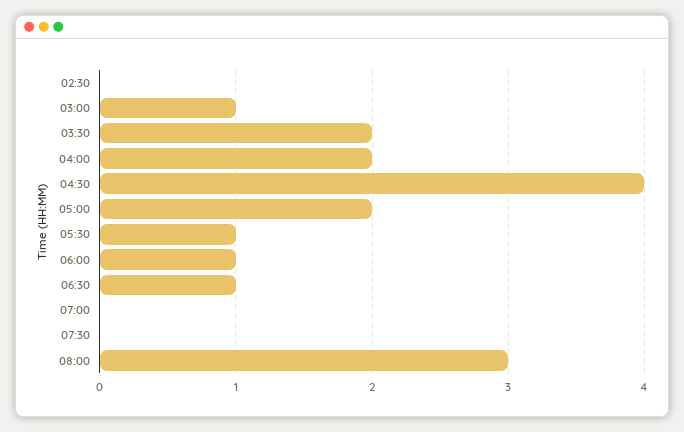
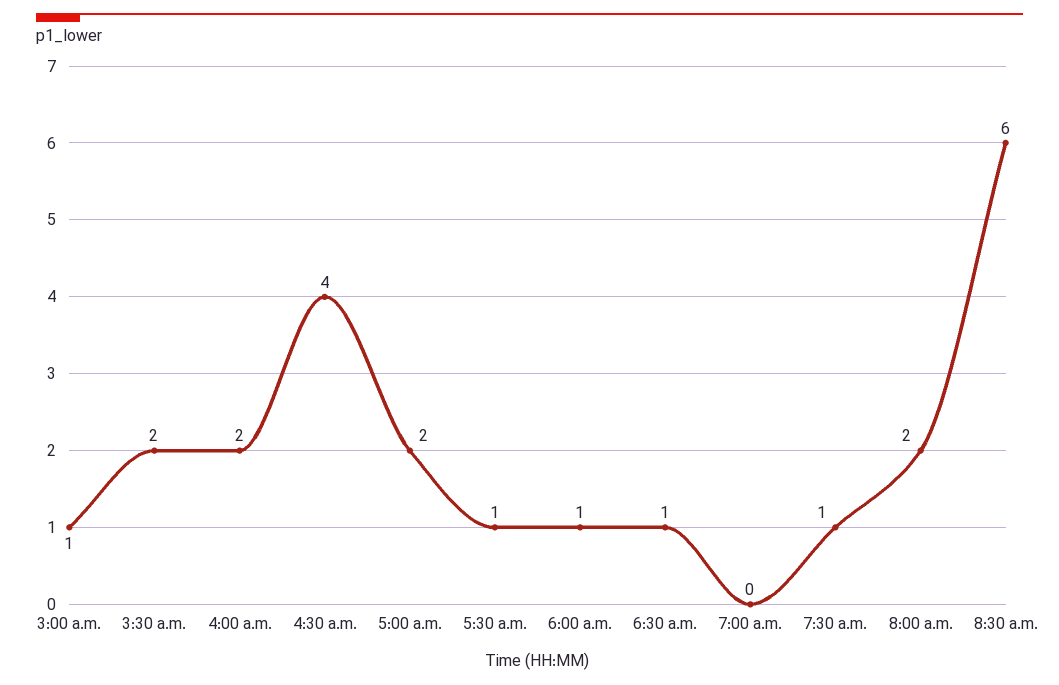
02:30: 0 -> none
07:30: 0 -> 1
08:00: 3 -> 2
8:30 a.m.: none -> 6

